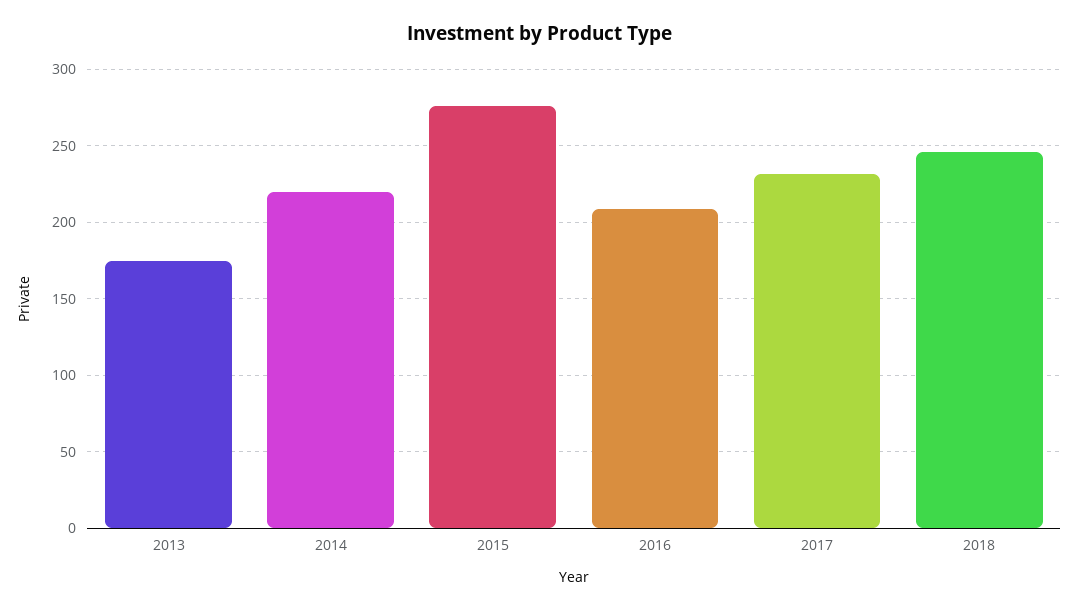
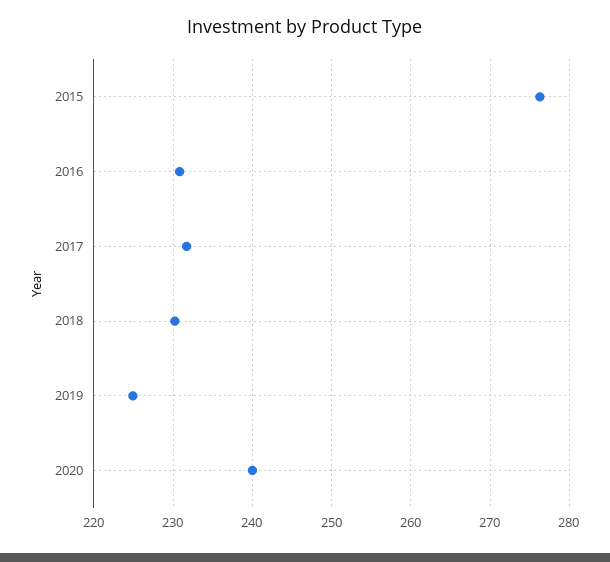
2013: 175 -> none
2014: 220 -> none
2016: 210 -> 231
2018: 245 -> 230
2019: none -> 225
2020: none -> 240

